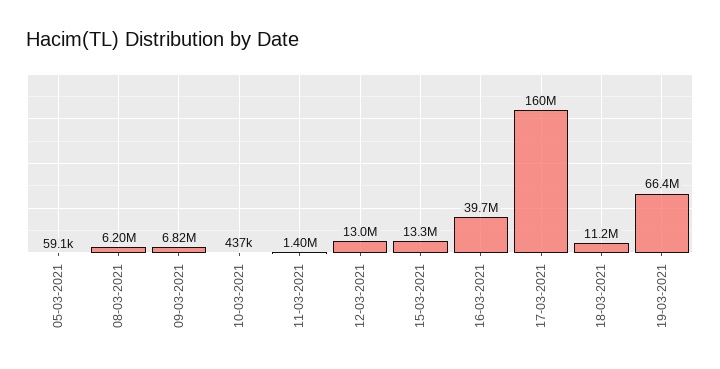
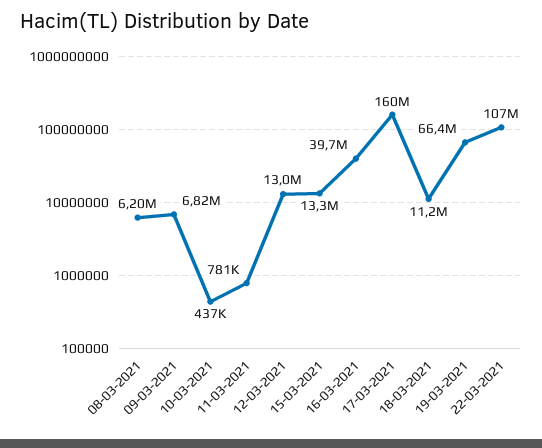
05-03-2021: 59100 -> none
11-03-2021: 1400000 -> 781000
22-03-2021: none -> 107000000

